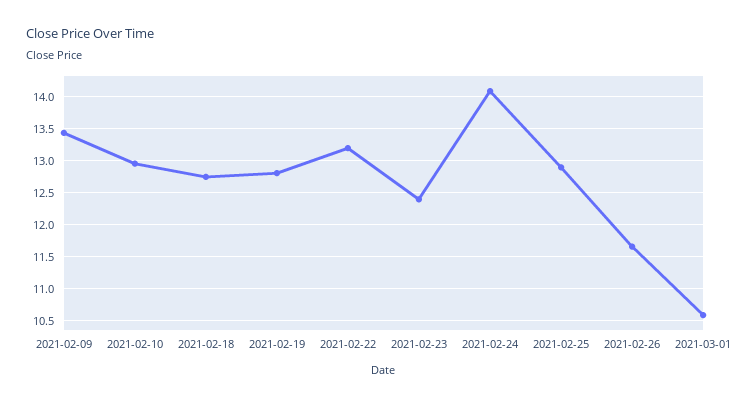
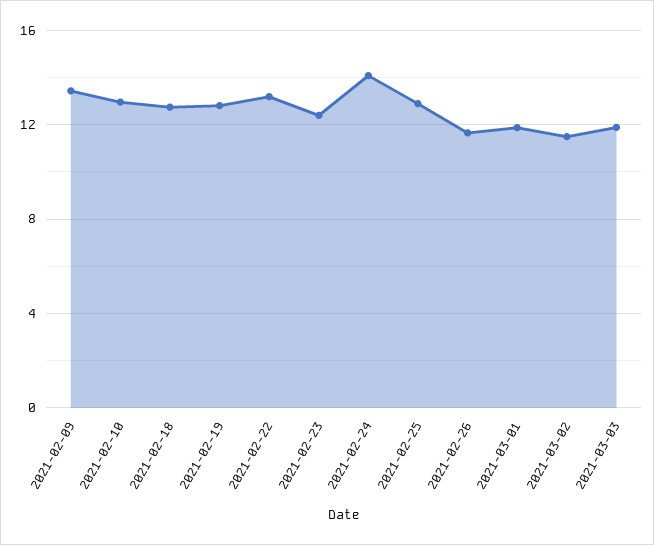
2021-03-01: 10.6 -> 12
2021-03-02: none -> 11.5
2021-03-03: none -> 12

